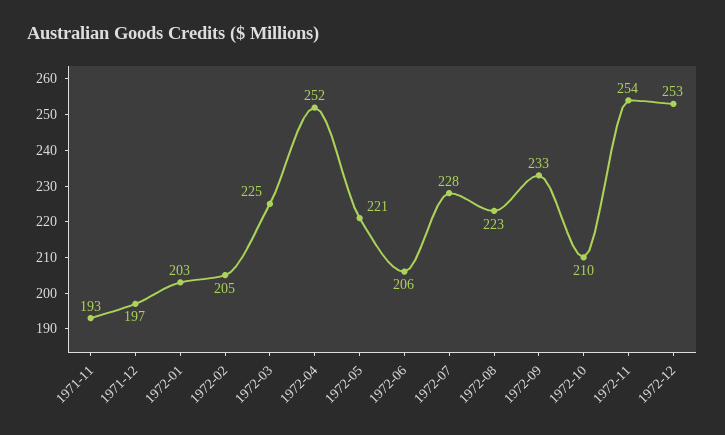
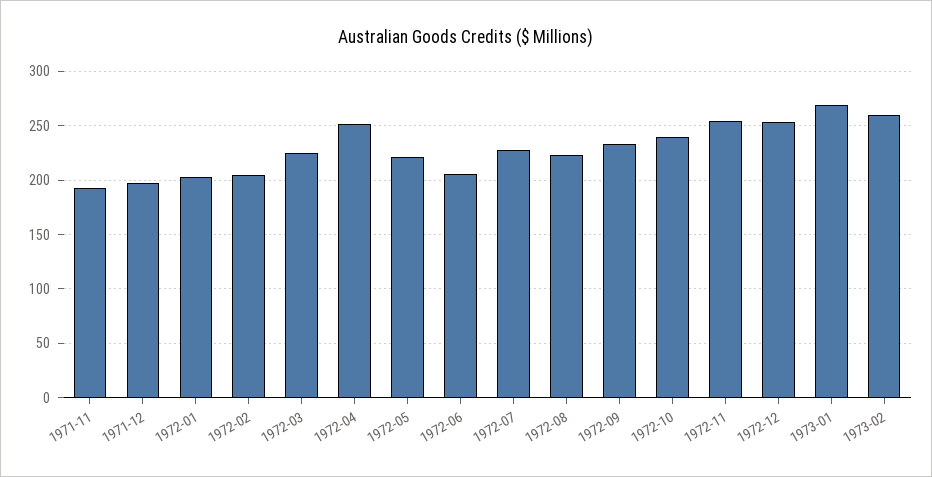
1972-10: 210 -> 240
1973-01: none -> 270
1973-02: none -> 260

